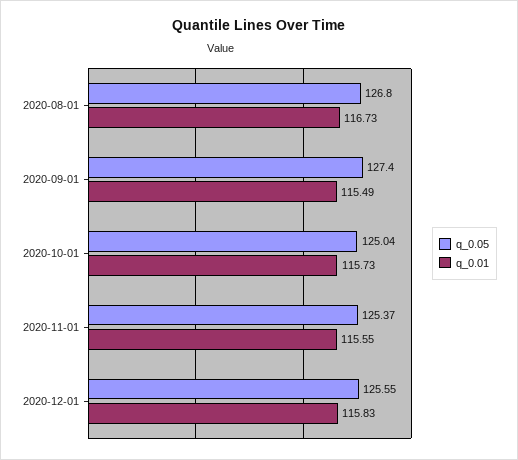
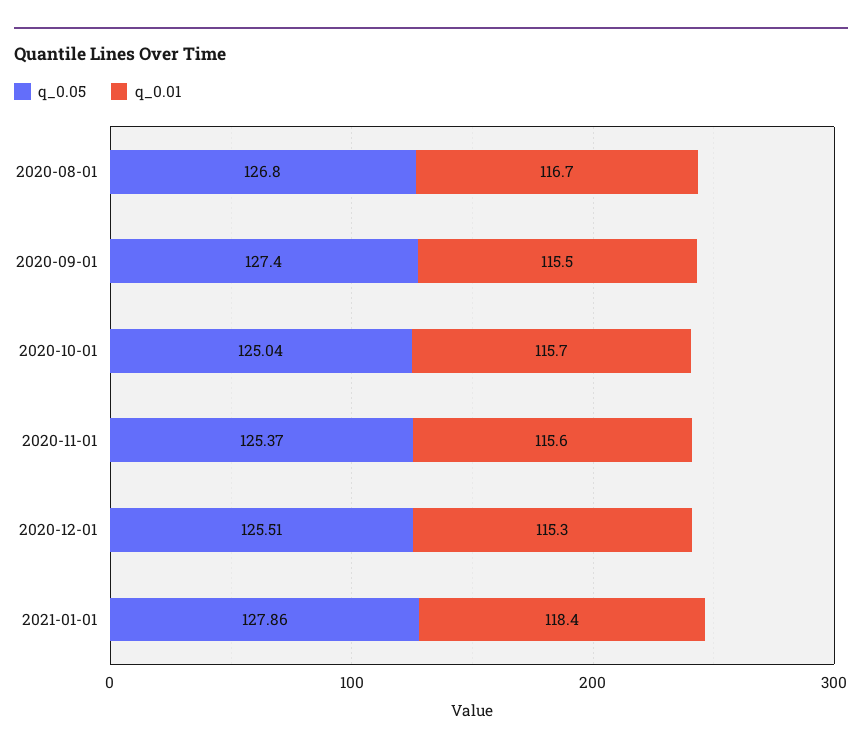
q_0.05, 2020-12-01: 125.55 -> 125.51
q_0.01, 2020-12-01: 115.83 -> 115.3
q_0.05, 2021-01-01: none -> 127.86
q_0.01, 2021-01-01: none -> 118.4

